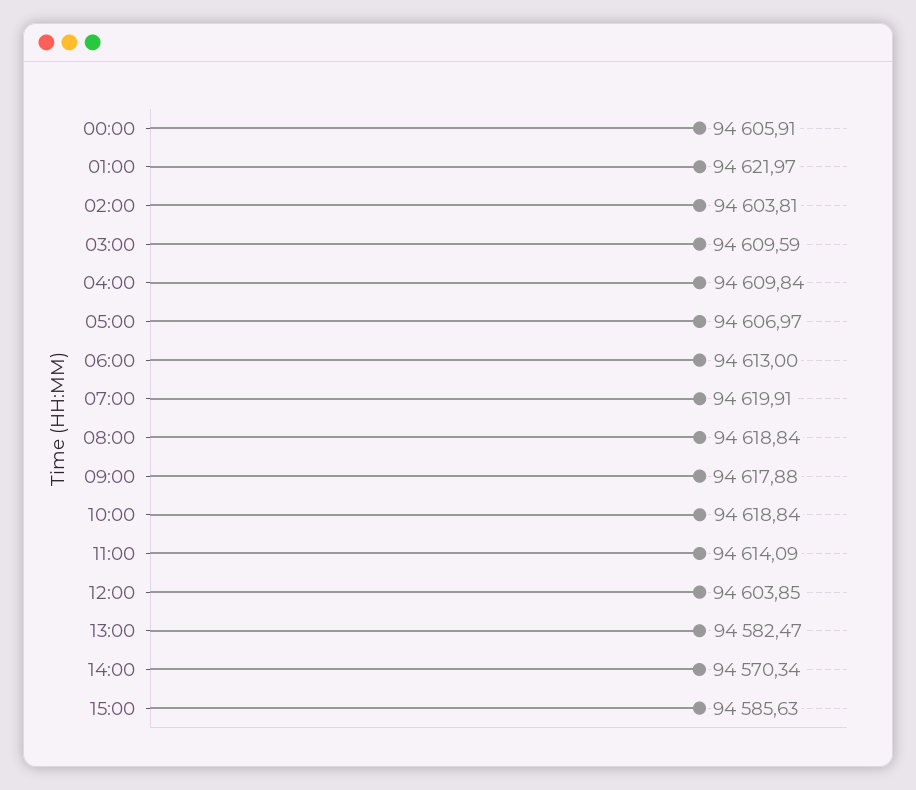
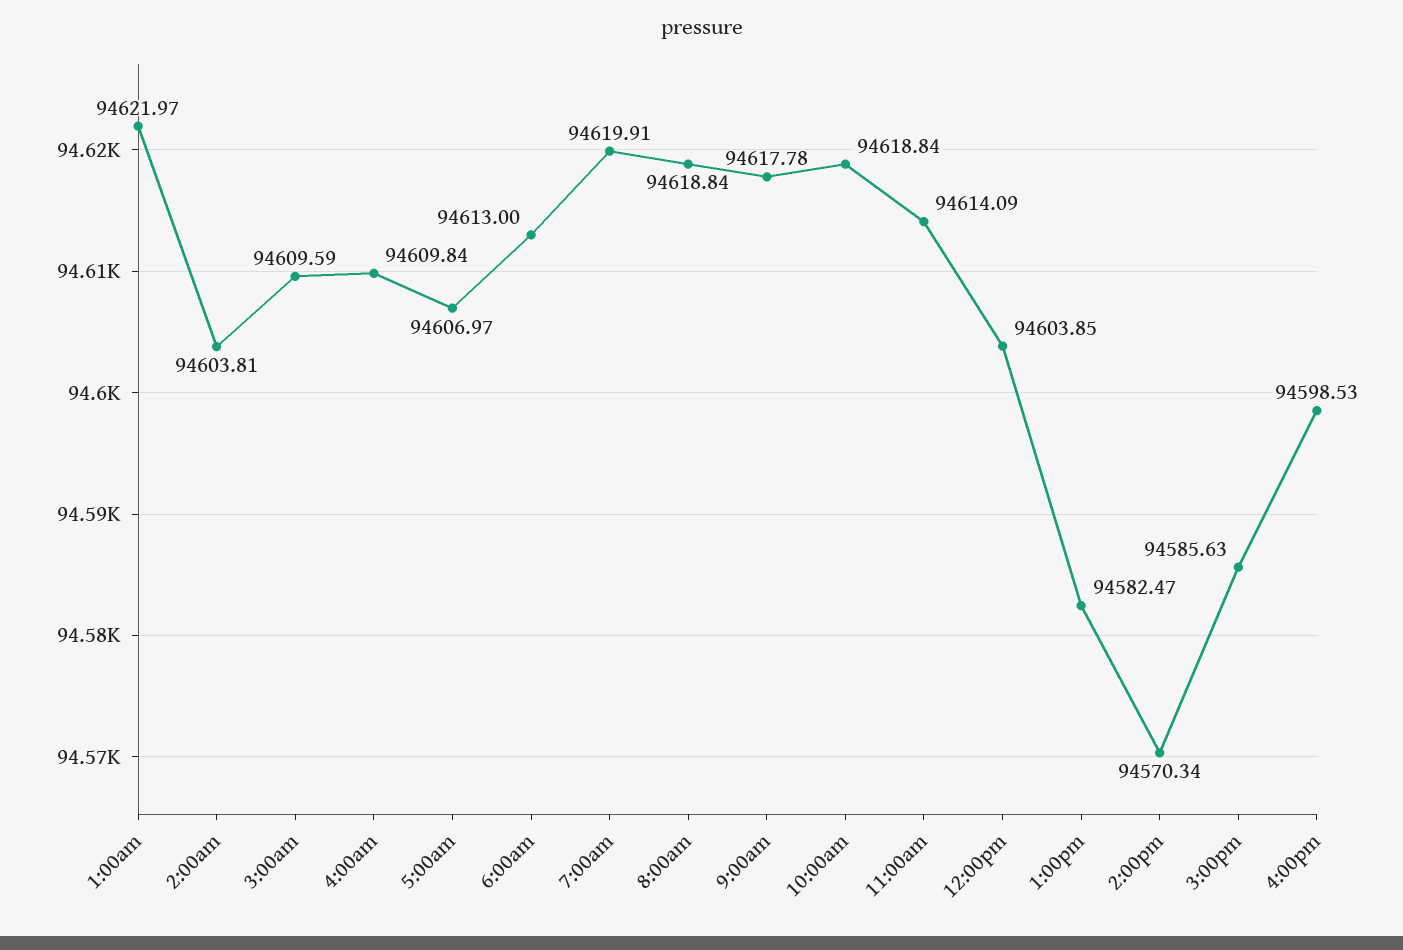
00:00: 94605.91 -> none
09:00: 94617.88 -> 94617.78
4:00pm: none -> 94598.53

